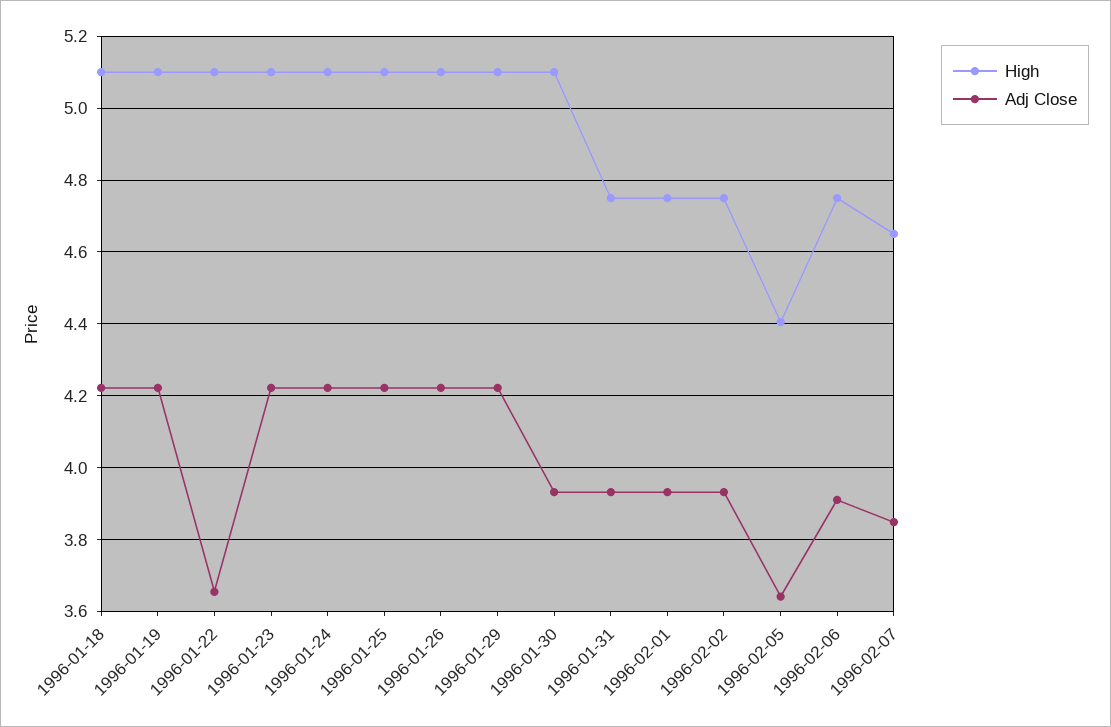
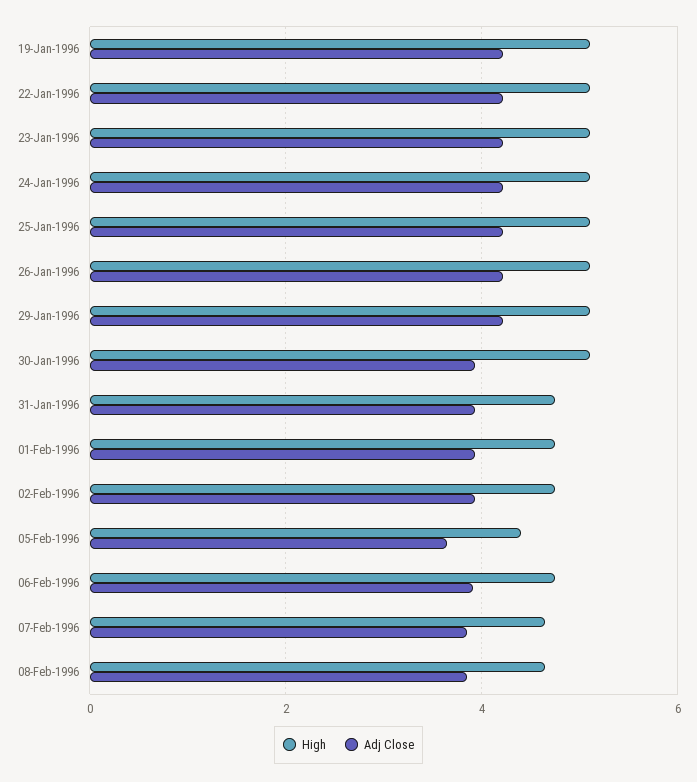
High, 1996-01-18: 5.1 -> none
Adj Close, 1996-01-18: 4.22 -> none
Adj Close, 1996-01-22: 3.66 -> 4.2
High, 08-Feb-1996: none -> 4.6
Adj Close, 08-Feb-1996: none -> 3.8

